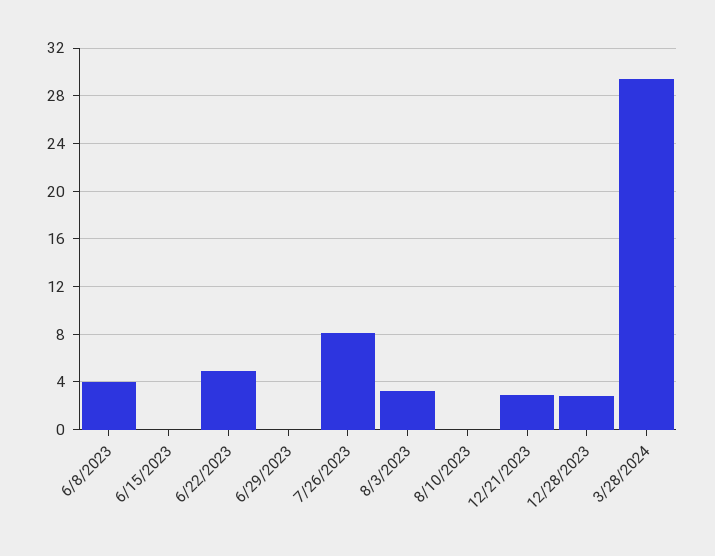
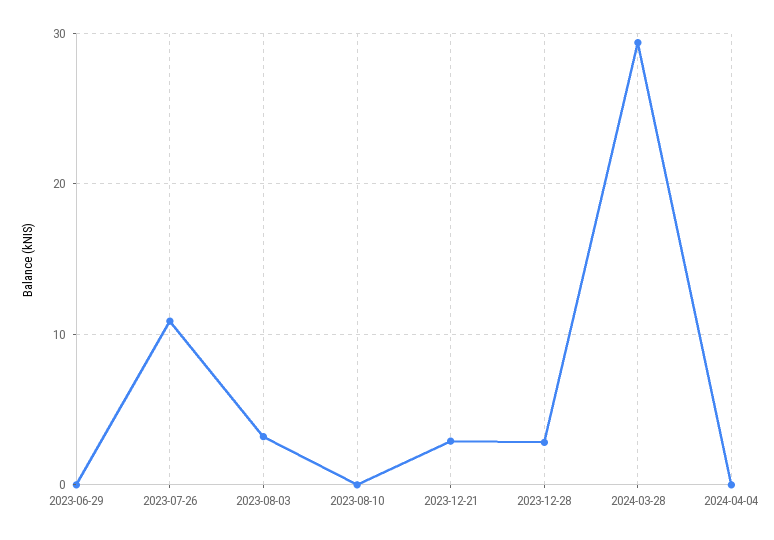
6/8/2023: 4 -> none
6/15/2023: 0 -> none
6/22/2023: 5 -> none
7/26/2023: 8 -> 11
2024-04-04: none -> 0

